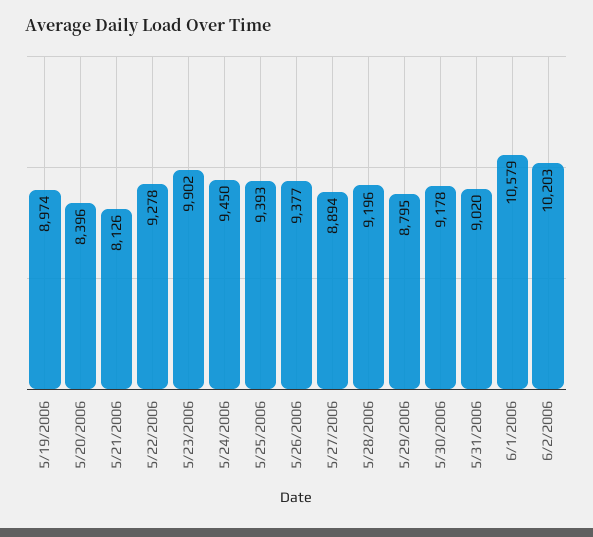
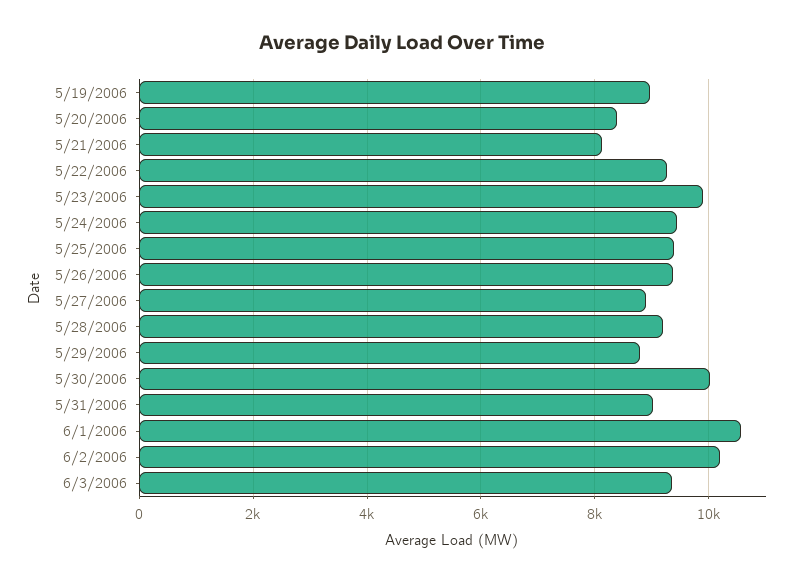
5/30/2006: 9178 -> 10000
6/3/2006: none -> 9400

